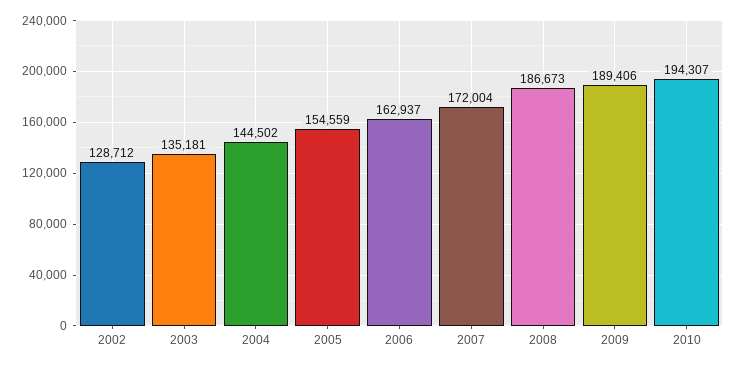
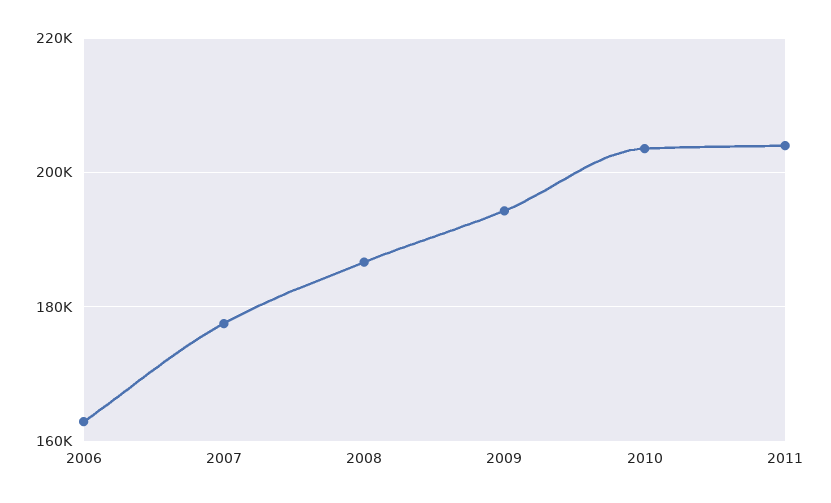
2002: 128712 -> none
2003: 135181 -> none
2004: 144502 -> none
2005: 154559 -> none
2007: 172004 -> 178000
2009: 189406 -> 194000
2010: 194307 -> 204000
2011: none -> 204000

